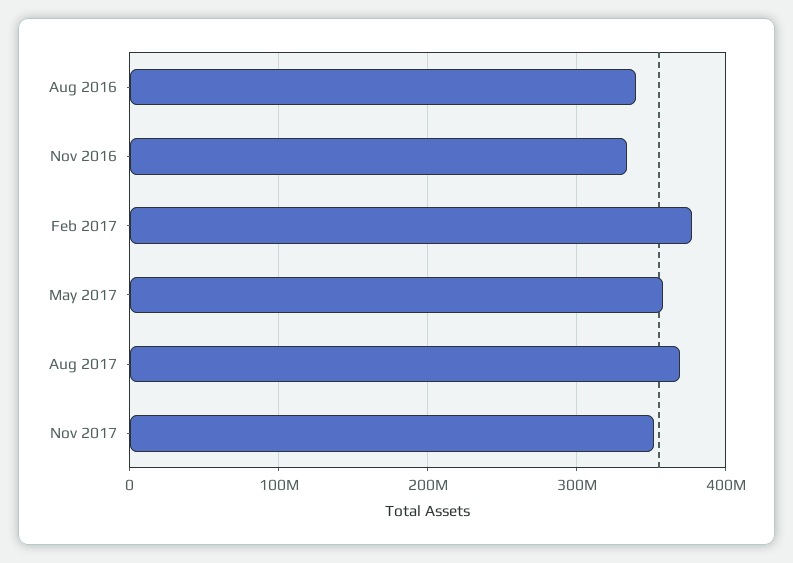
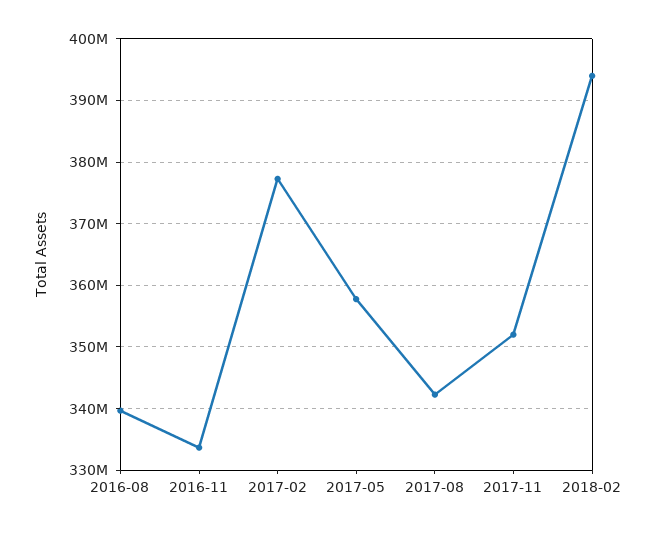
Aug 2017: 370000000 -> 342000000
2018-02: none -> 394000000

